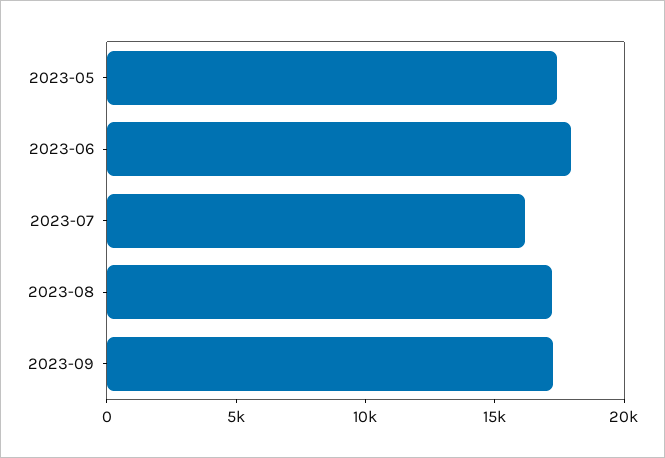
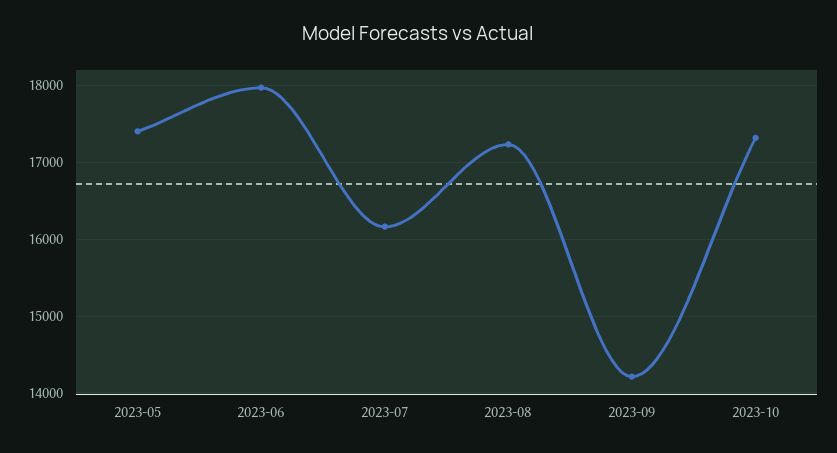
2023-09: 17000 -> 14200
2023-10: none -> 17300

